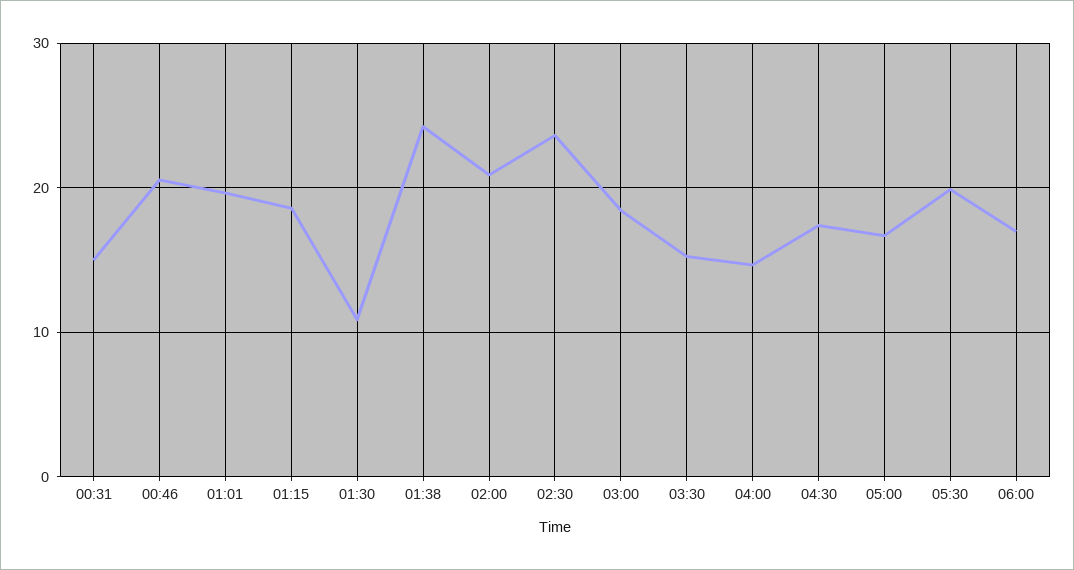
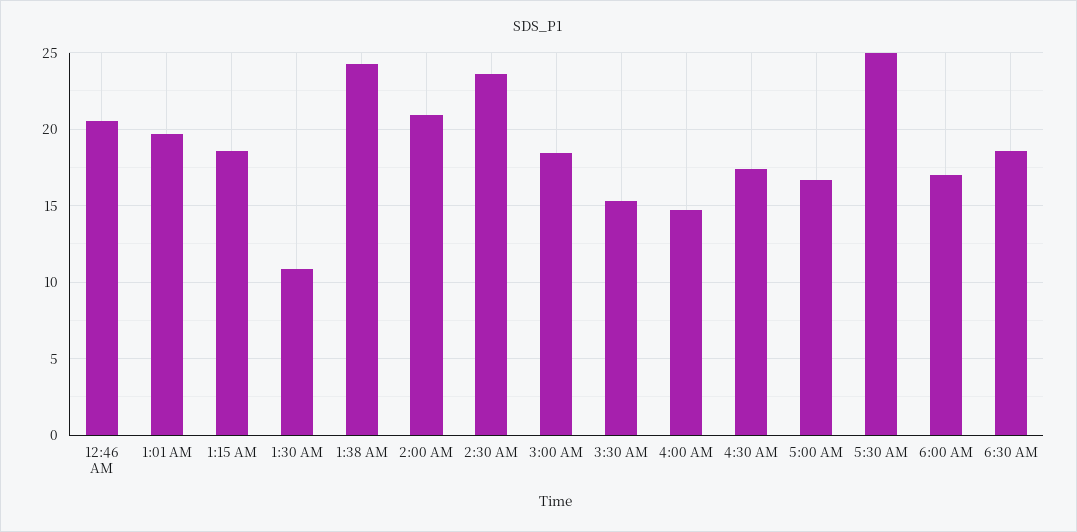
00:31: 15 -> none
05:30: 20 -> 25
6:30 AM: none -> 18.5

